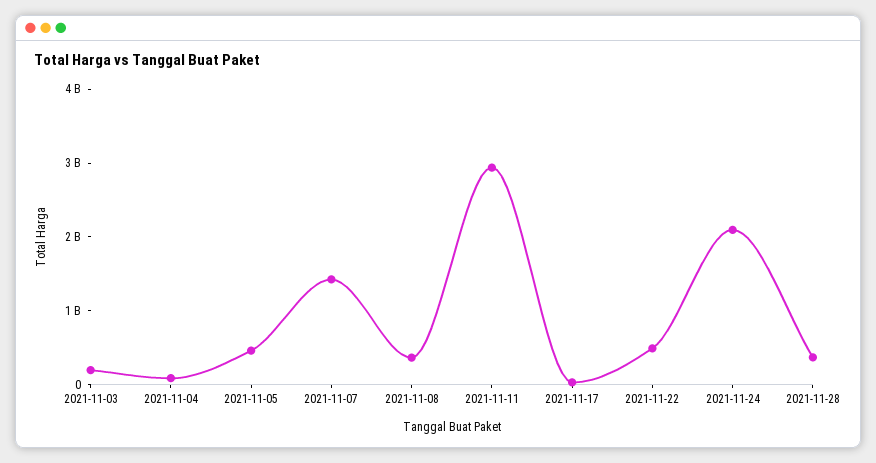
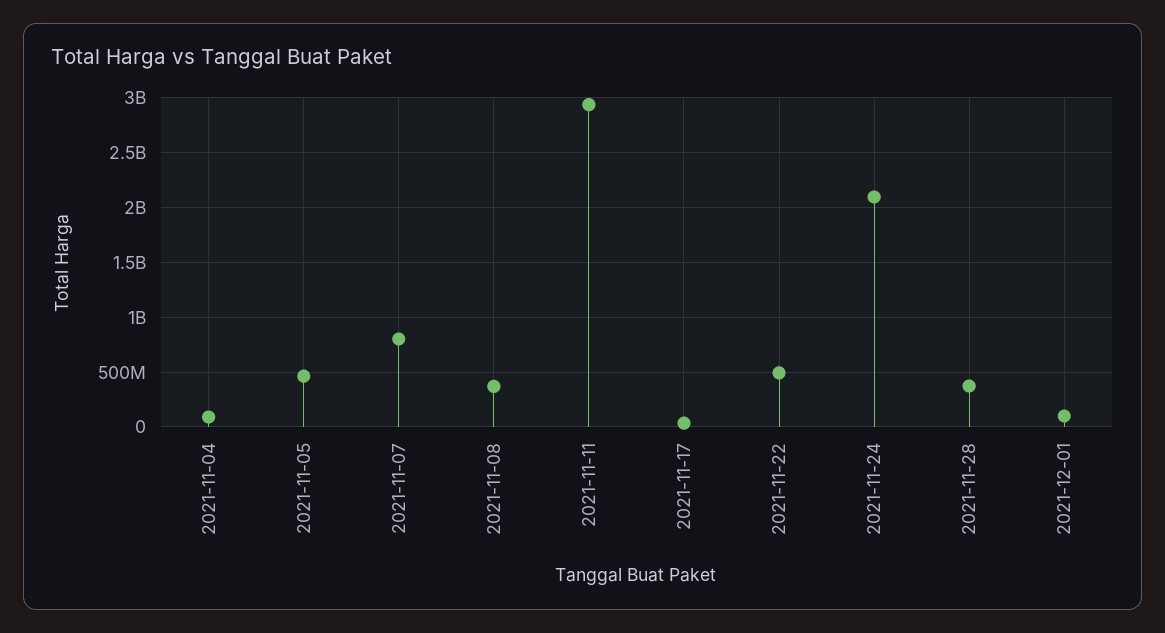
2021-11-03: 200000000 -> none
2021-11-07: 1400000000 -> 800000000
2021-12-01: none -> 100000000

